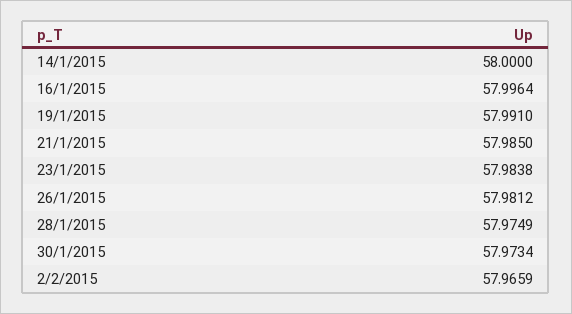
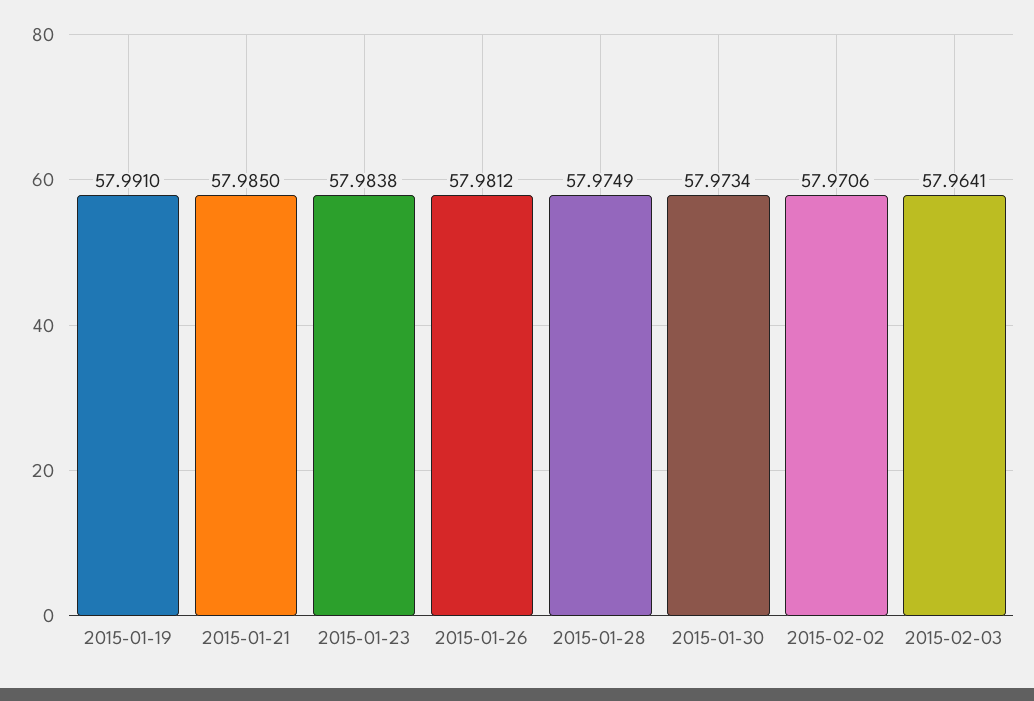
14/1/2015: 58 -> none
16/1/2015: 57.9964 -> none
2/2/2015: 57.9659 -> 57.9706
2015-02-03: none -> 57.9641

